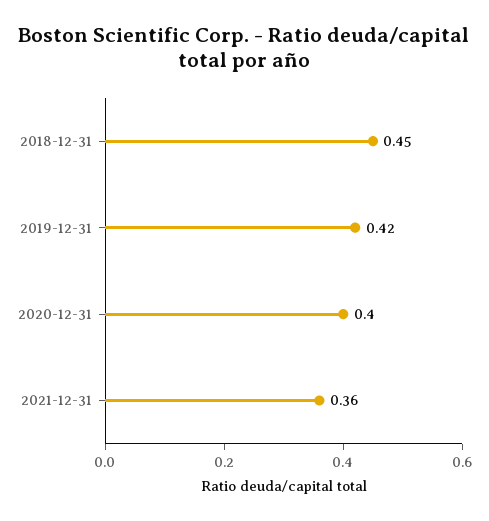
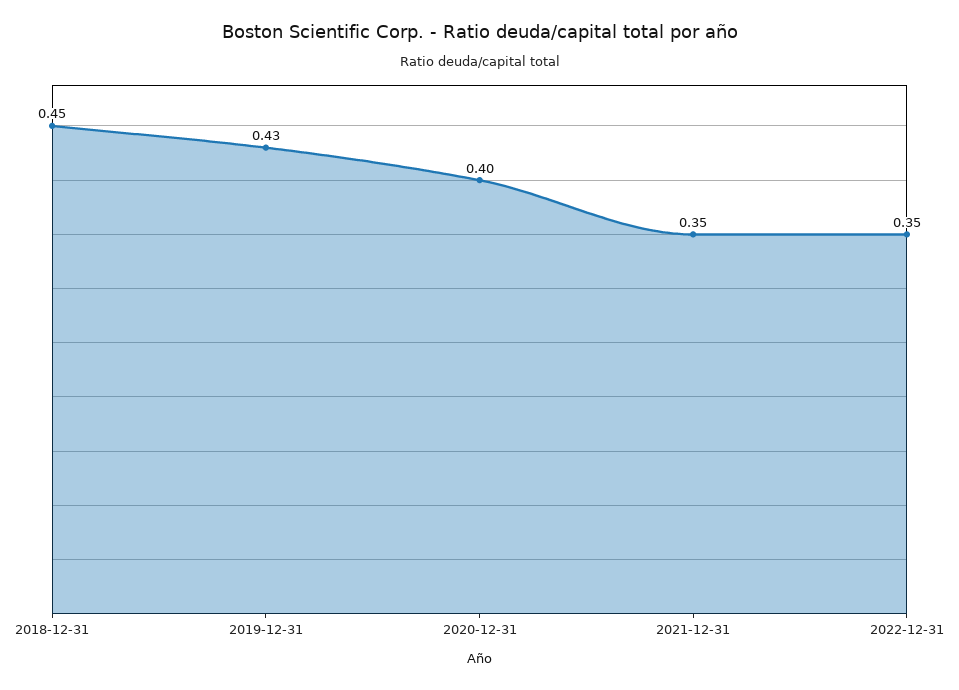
2019-12-31: 0.42 -> 0.43
2021-12-31: 0.36 -> 0.35
2022-12-31: none -> 0.35

